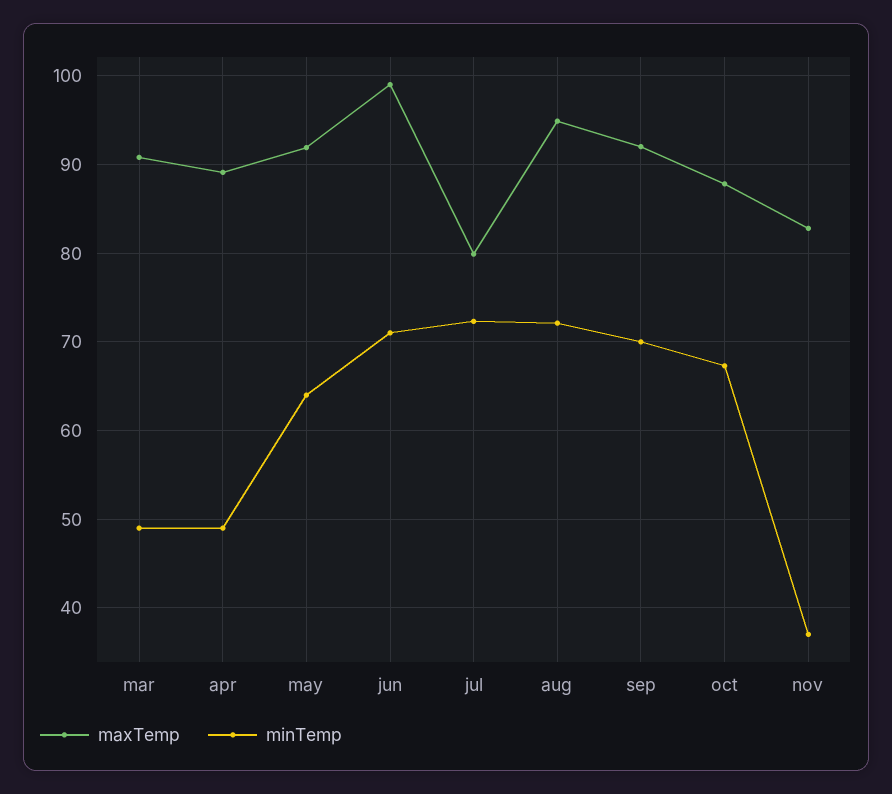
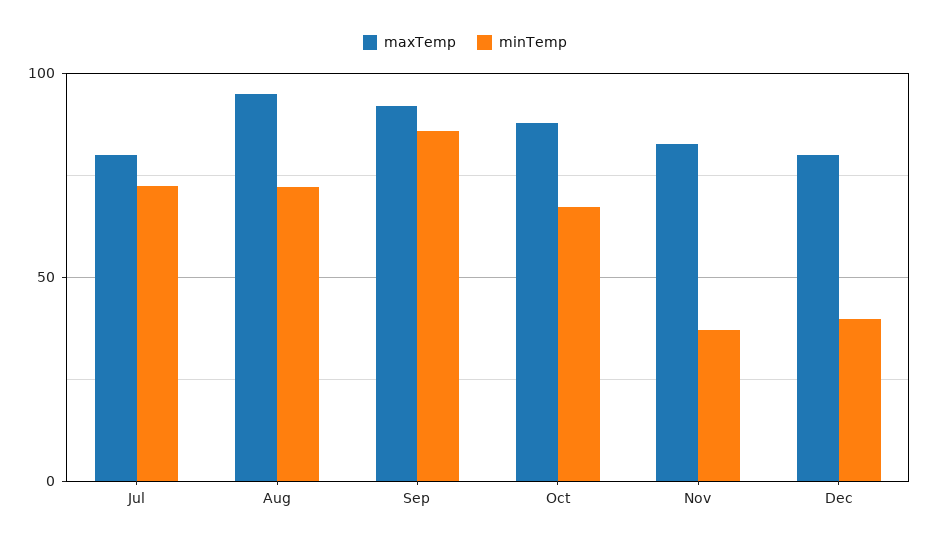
maxTemp, mar: 91 -> none
minTemp, mar: 49 -> none
maxTemp, apr: 89 -> none
minTemp, apr: 49 -> none
maxTemp, may: 92 -> none
minTemp, may: 64 -> none
maxTemp, jun: 99 -> none
minTemp, jun: 71 -> none
minTemp, sep: 70 -> 85
maxTemp, Dec: none -> 80
minTemp, Dec: none -> 40

